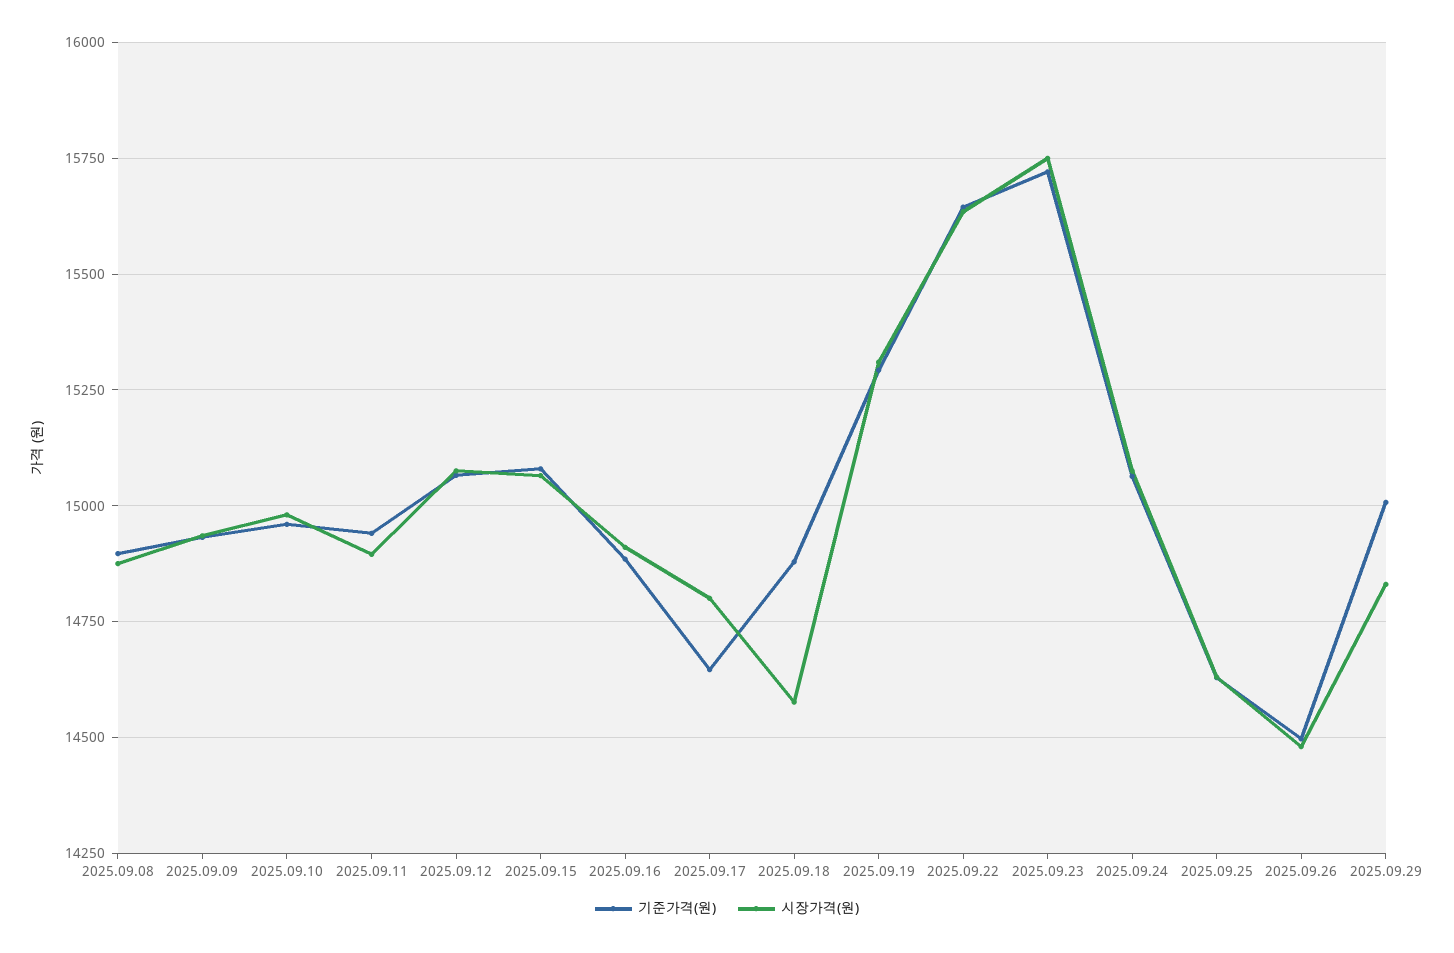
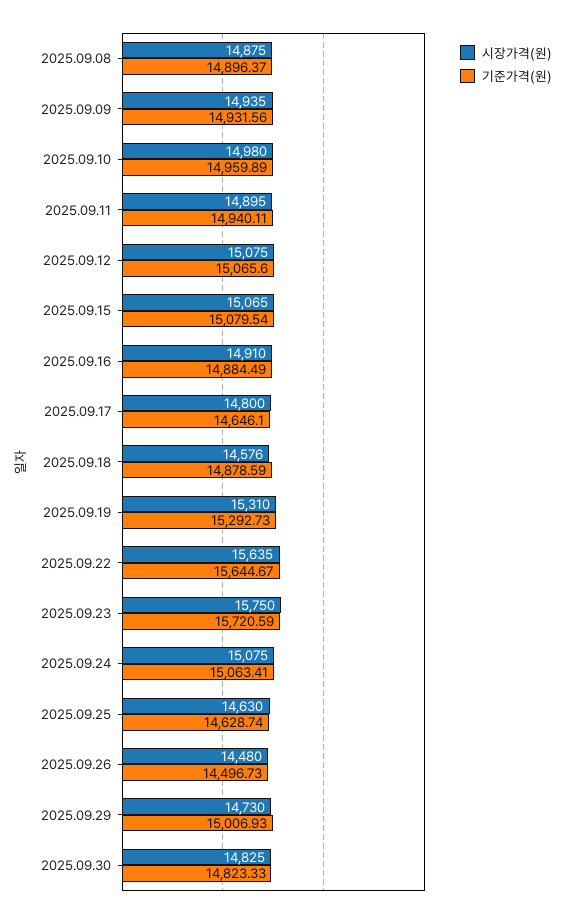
시장가격(원), 2025.09.29: 14825 -> 14730
시장가격(원), 2025.09.30: none -> 14825
기준가격(원), 2025.09.30: none -> 14823.33

